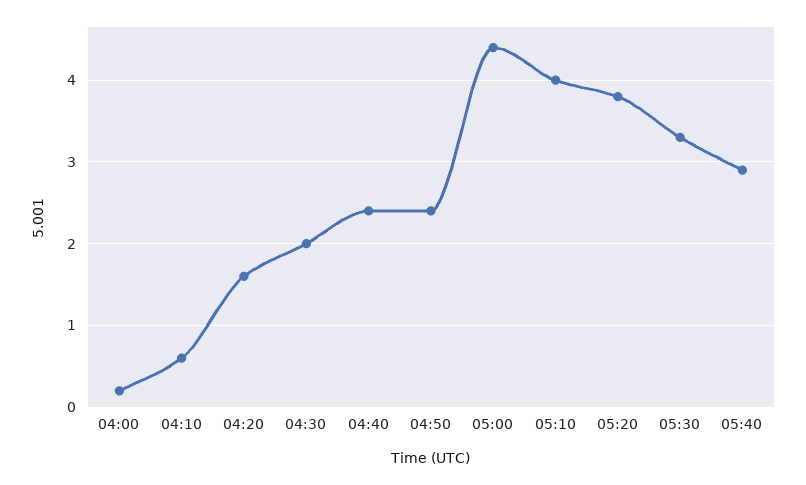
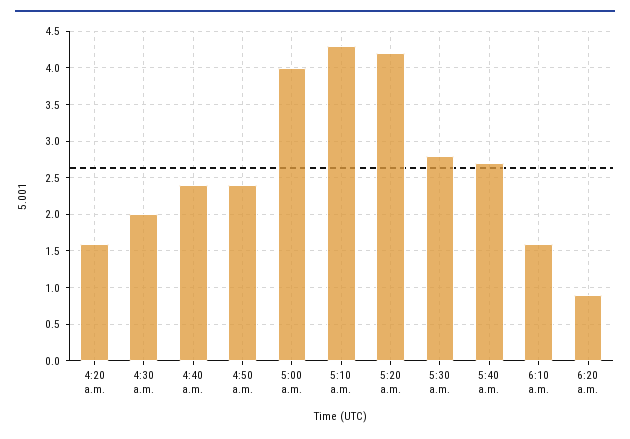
04:00: 0.2 -> none
04:10: 0.6 -> none
05:00: 4.4 -> 4
05:10: 4 -> 4.3
05:20: 3.8 -> 4.2
05:30: 3.3 -> 2.8
05:40: 2.9 -> 2.7
6:10 a.m.: none -> 1.6
6:20 a.m.: none -> 0.9

